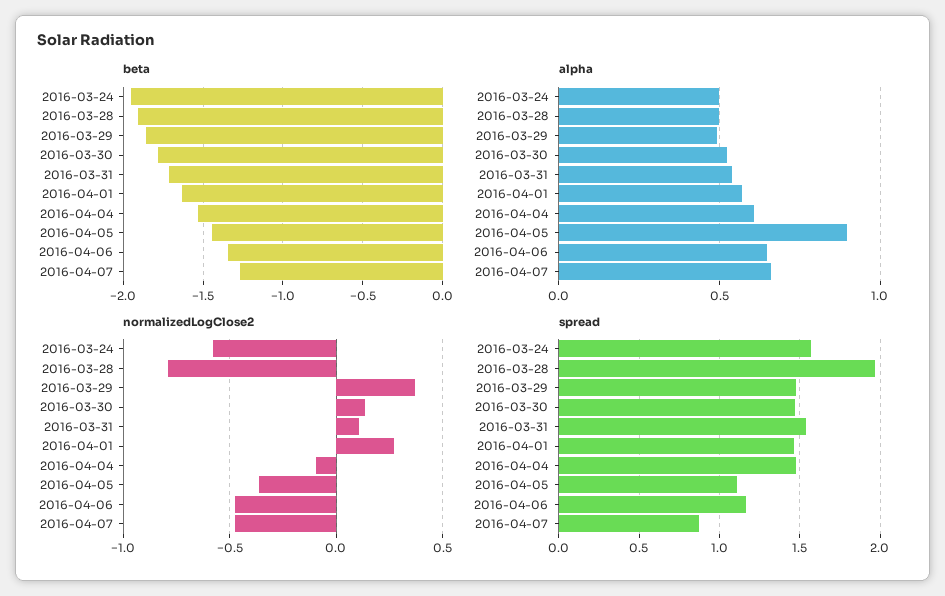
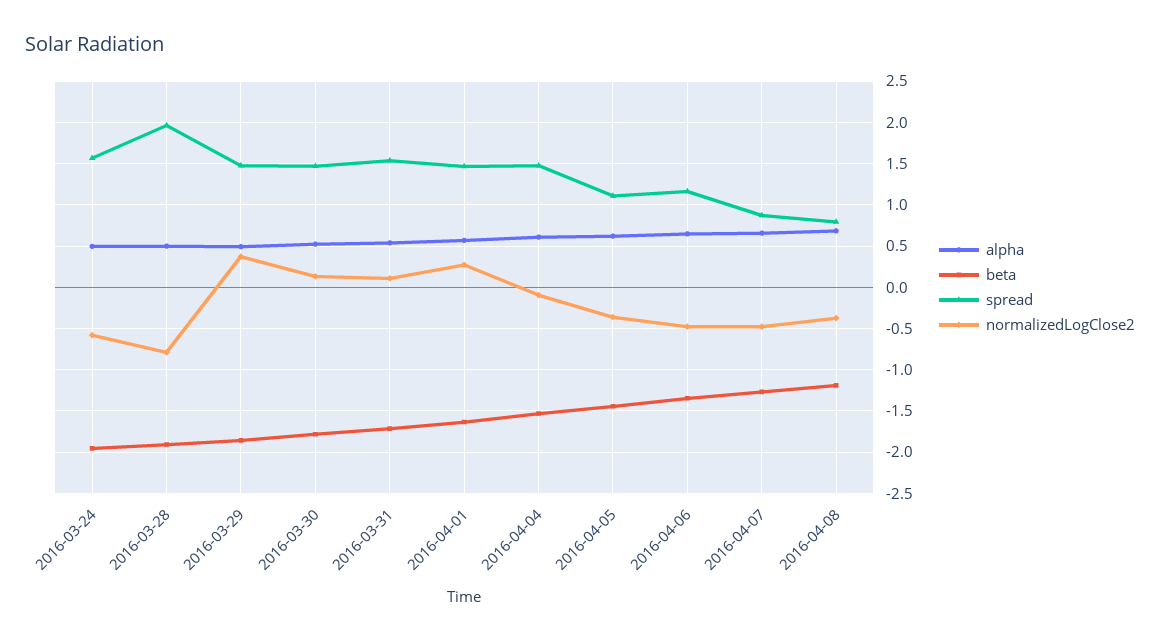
alpha, 2016-04-05: 0.9 -> 0.6
alpha, 2016-04-08: none -> 0.7
beta, 2016-04-08: none -> -1.2
spread, 2016-04-08: none -> 0.8
normalizedLogClose2, 2016-04-08: none -> -0.4

